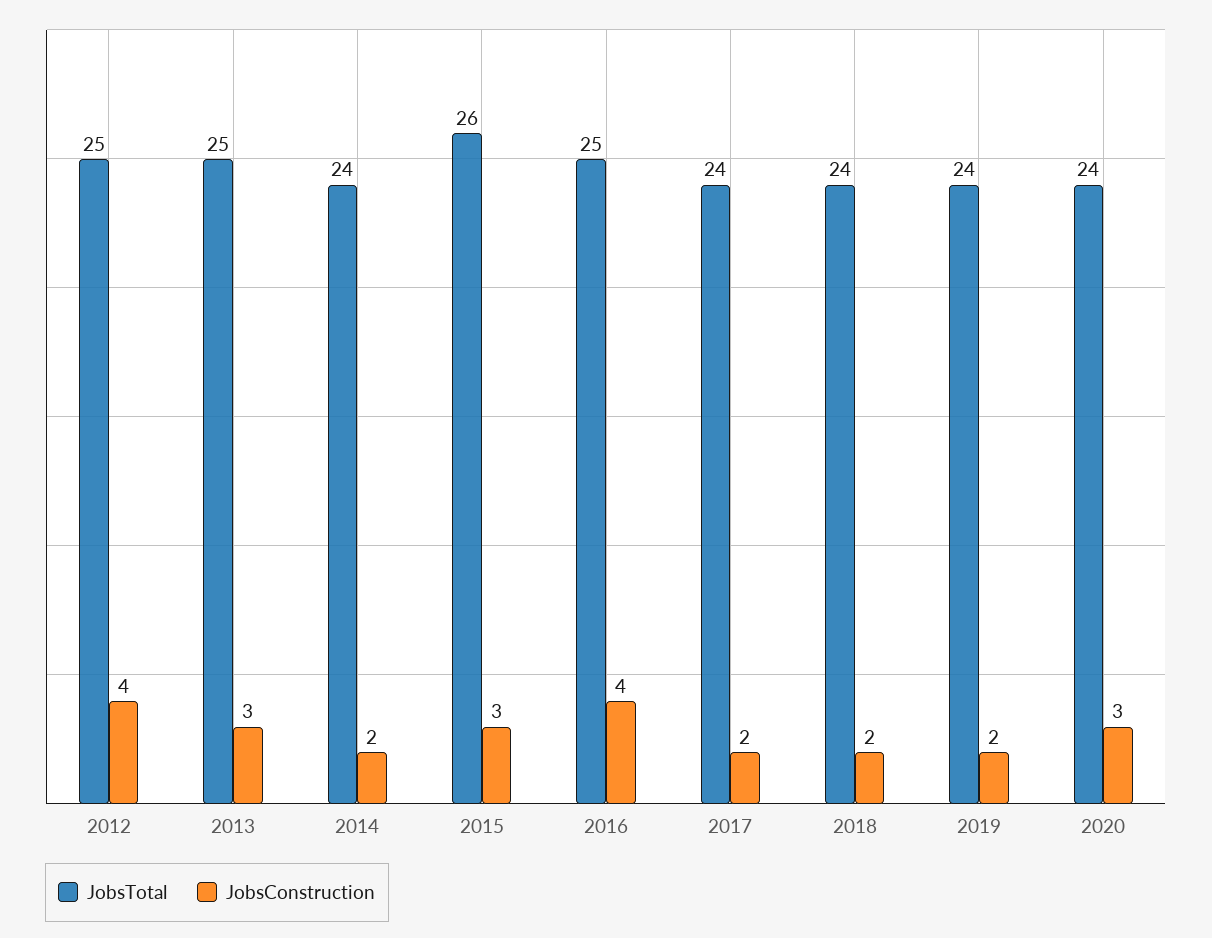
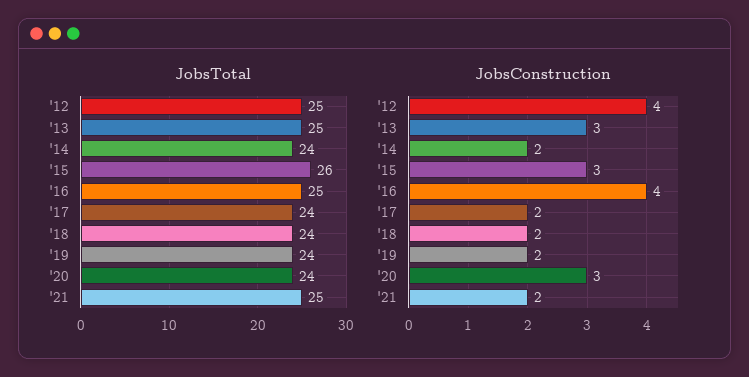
JobsTotal, '21: none -> 25
JobsConstruction, '21: none -> 2

